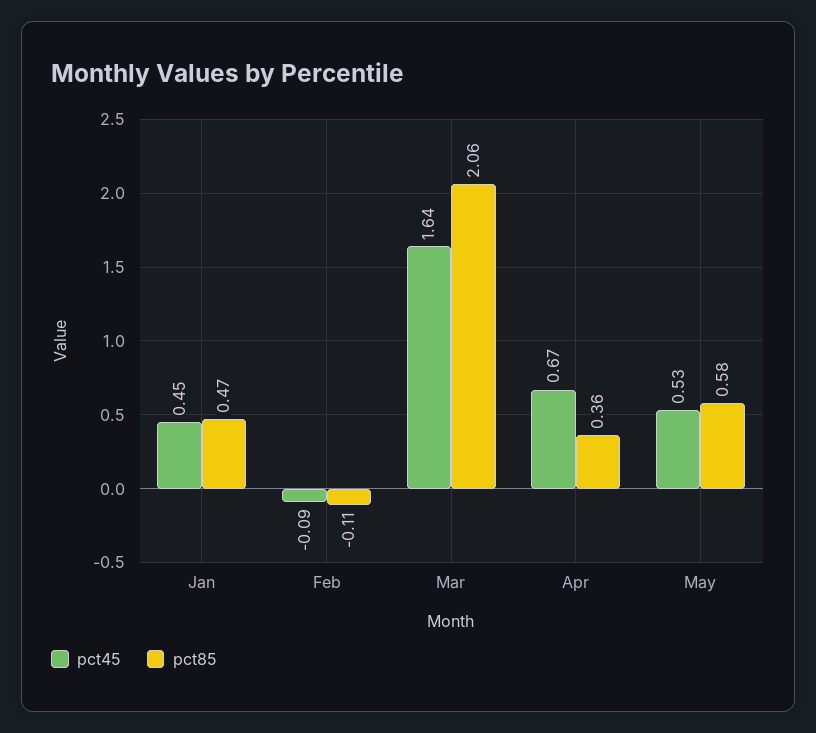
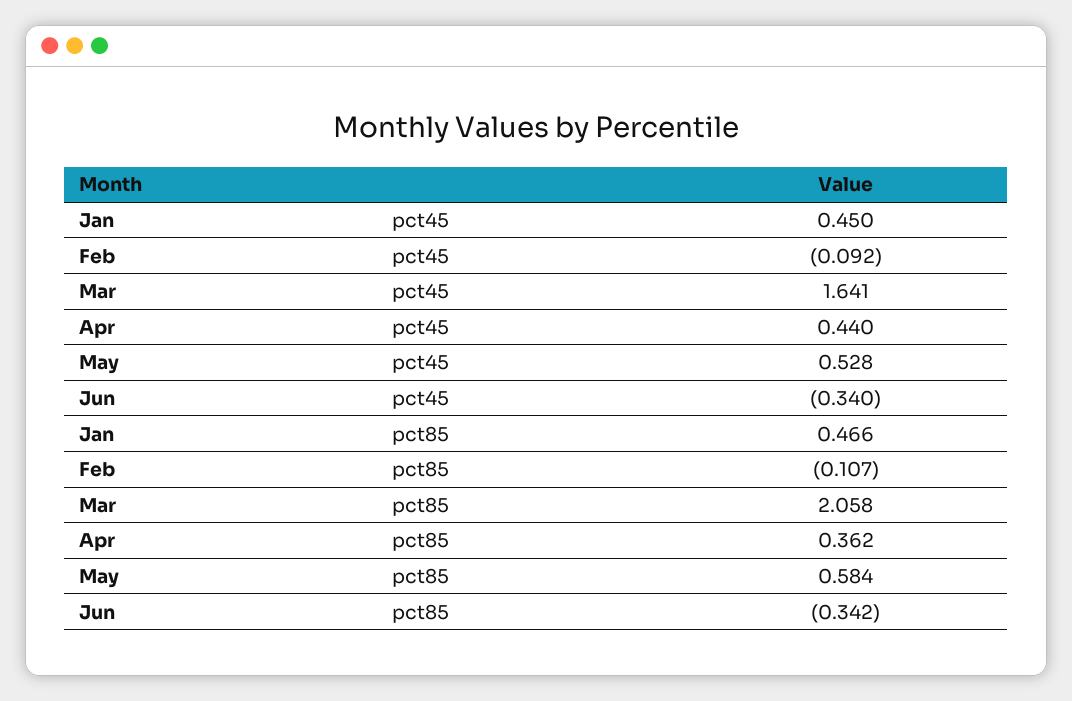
pct45, Apr: 0.67 -> 0.44
pct45, Jun: none -> -0.34
pct85, Jun: none -> -0.342

